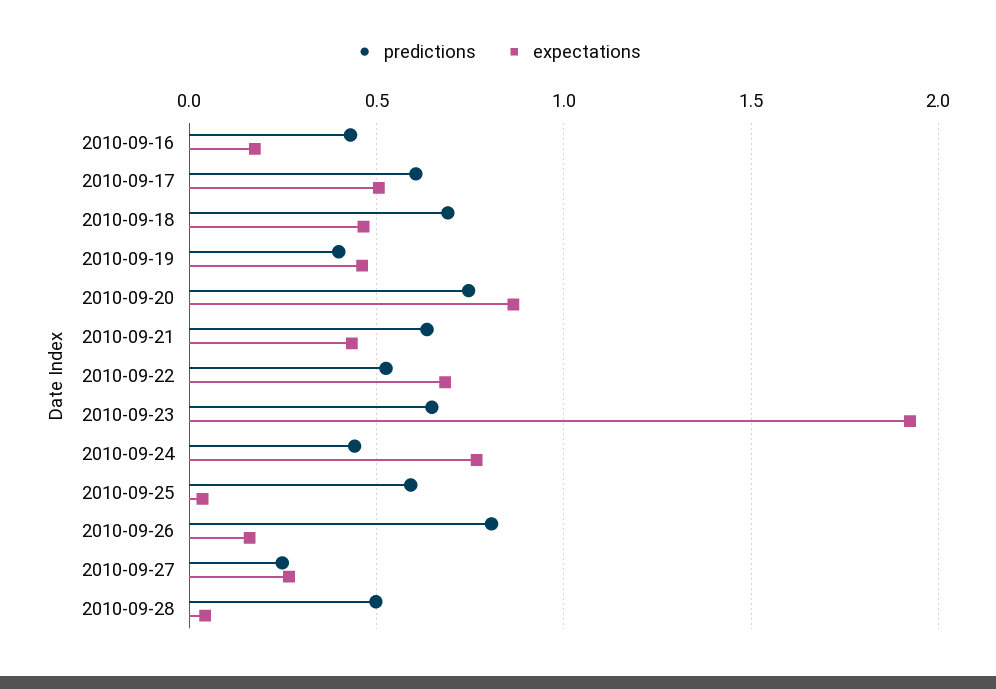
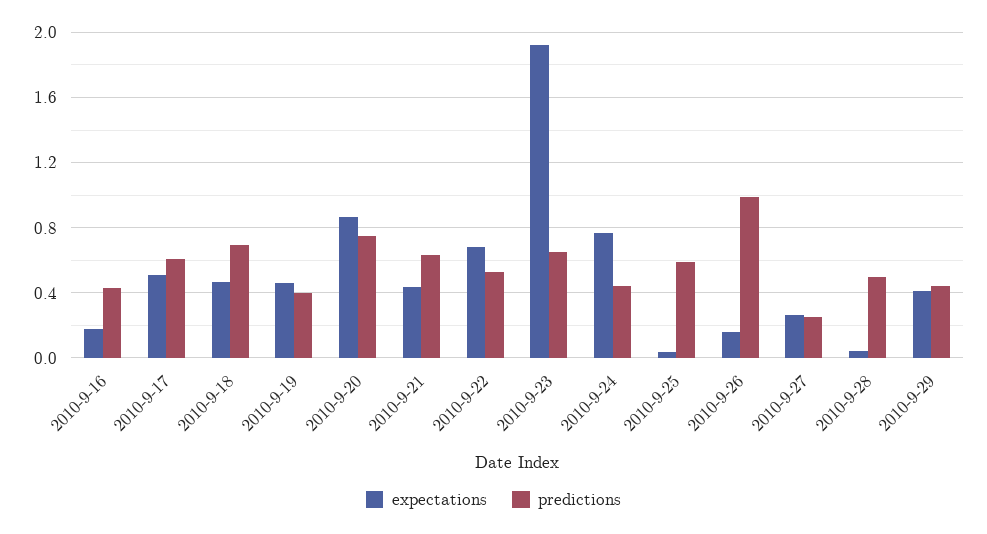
predictions, 2010-09-26: 0.8 -> 1
expectations, 2010-9-29: none -> 0.4
predictions, 2010-9-29: none -> 0.45

